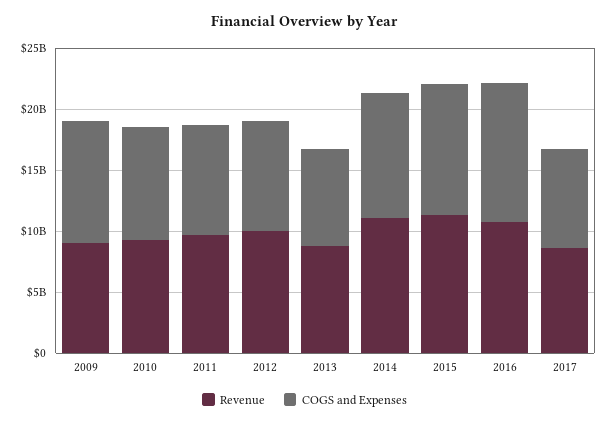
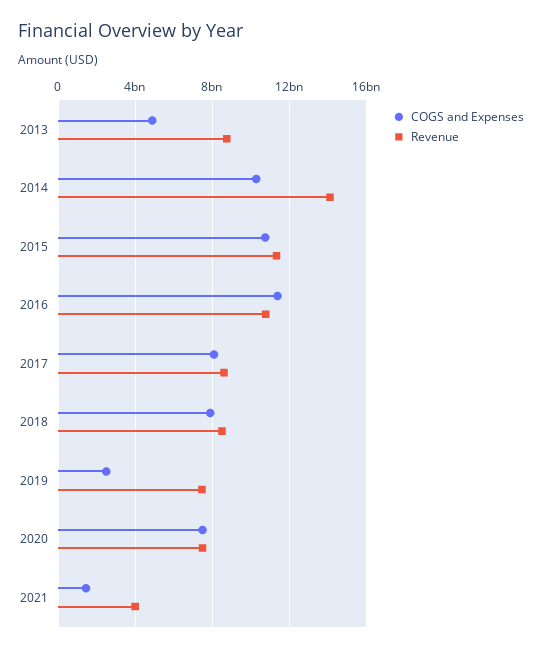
Revenue, 2009: 9000000000 -> none
COGS and Expenses, 2009: 10000000000 -> none
Revenue, 2010: 9000000000 -> none
COGS and Expenses, 2010: 9000000000 -> none
Revenue, 2011: 10000000000 -> none
COGS and Expenses, 2011: 9000000000 -> none
Revenue, 2012: 10000000000 -> none
COGS and Expenses, 2012: 9000000000 -> none
COGS and Expenses, 2013: 8000000000 -> 5000000000
Revenue, 2014: 11000000000 -> 14000000000
COGS and Expenses, 2018: none -> 8000000000
Revenue, 2018: none -> 8500000000
COGS and Expenses, 2019: none -> 2500000000
Revenue, 2019: none -> 7500000000
COGS and Expenses, 2020: none -> 7500000000
Revenue, 2020: none -> 7500000000
COGS and Expenses, 2021: none -> 1500000000
Revenue, 2021: none -> 4000000000

